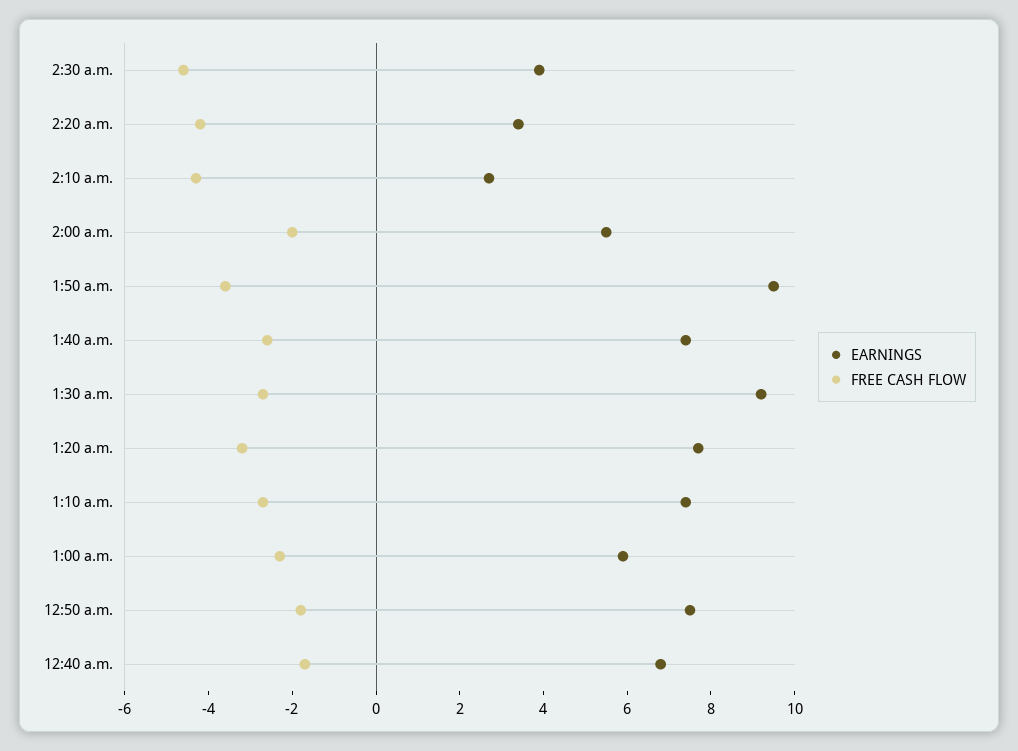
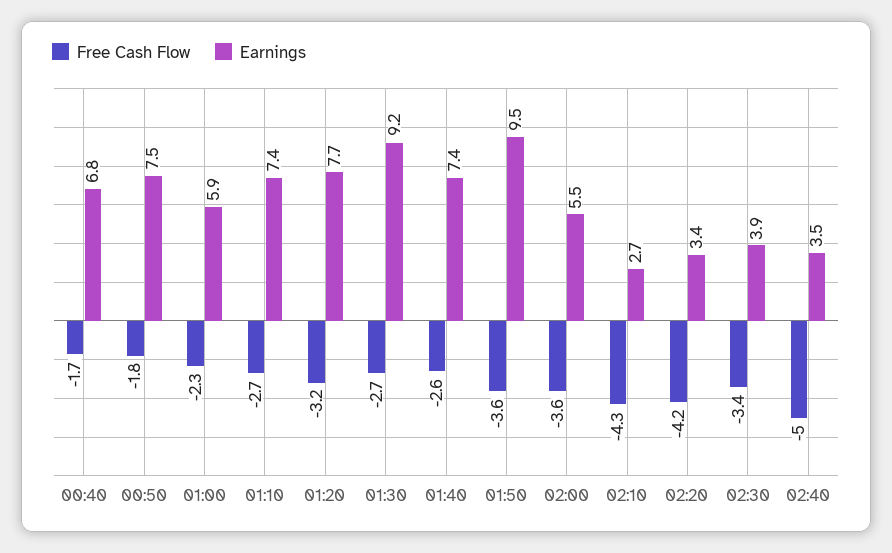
FREE CASH FLOW, 2:30 a.m.: -4.5 -> -3.4
FREE CASH FLOW, 2:00 a.m.: -2 -> -3.6
FREE CASH FLOW, 02:40: none -> -5
EARNINGS, 02:40: none -> 3.5

